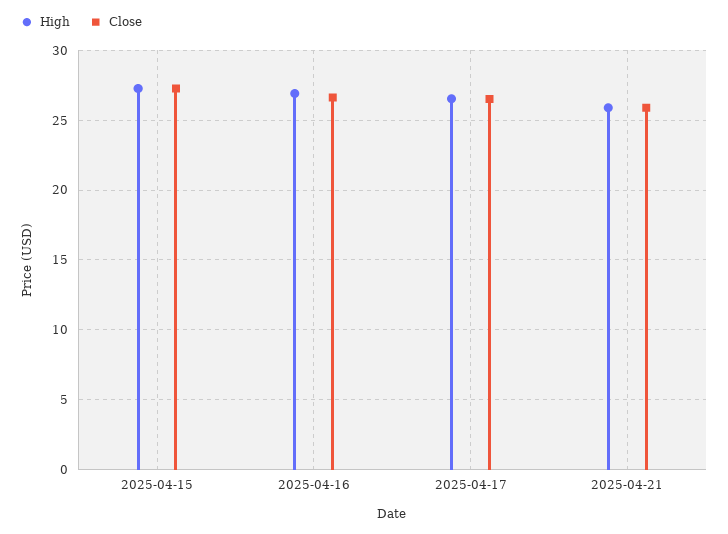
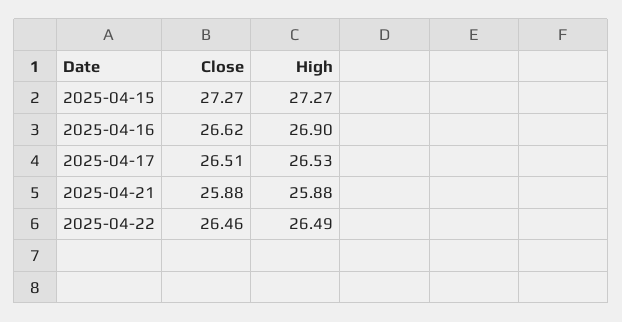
Close, 2025-04-22: none -> 26.46
High, 2025-04-22: none -> 26.49

